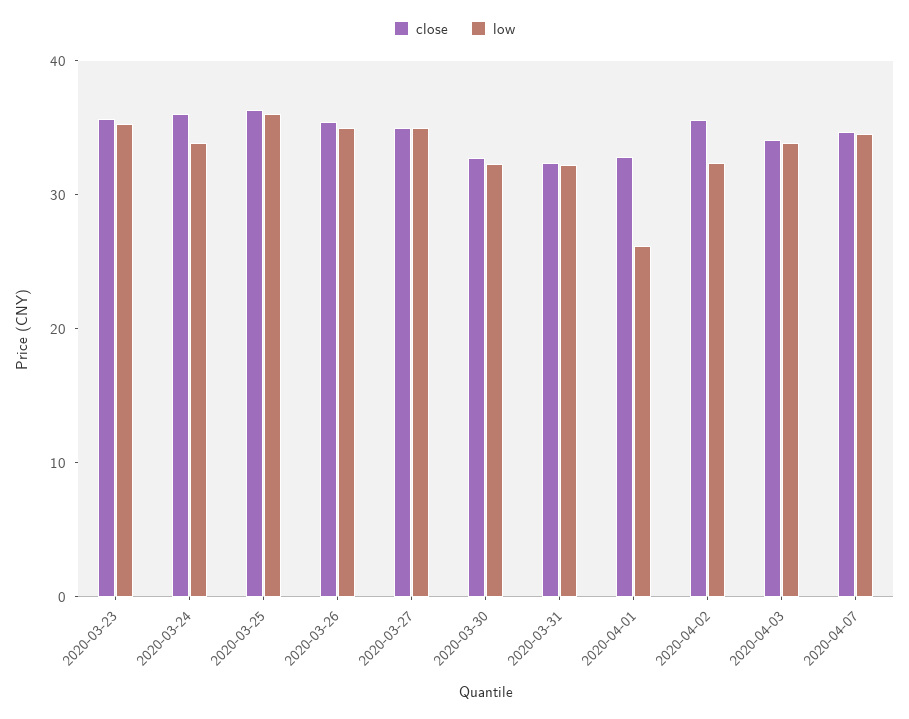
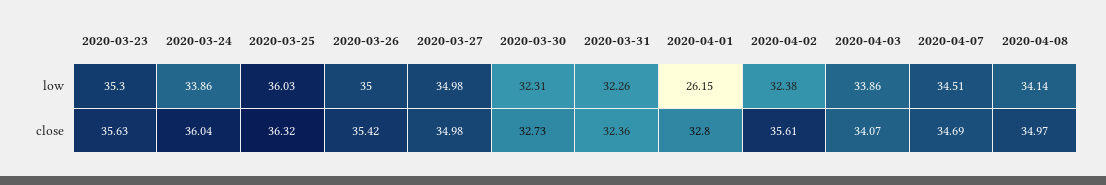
low, 2020-04-08: none -> 34.14
close, 2020-04-08: none -> 34.97

